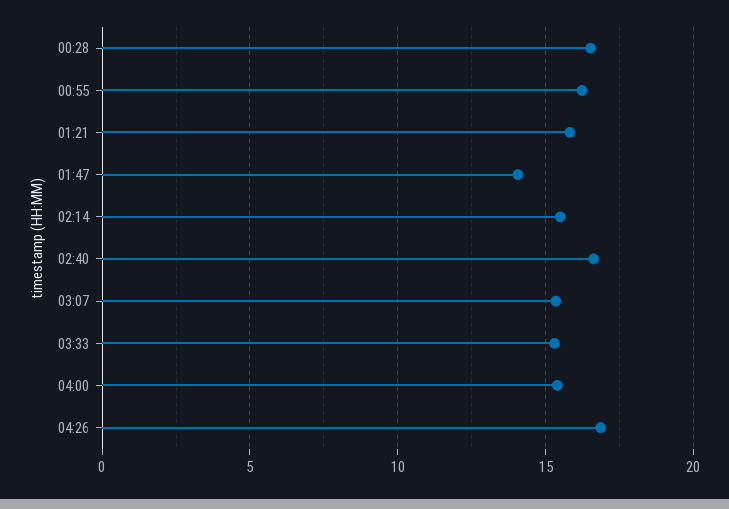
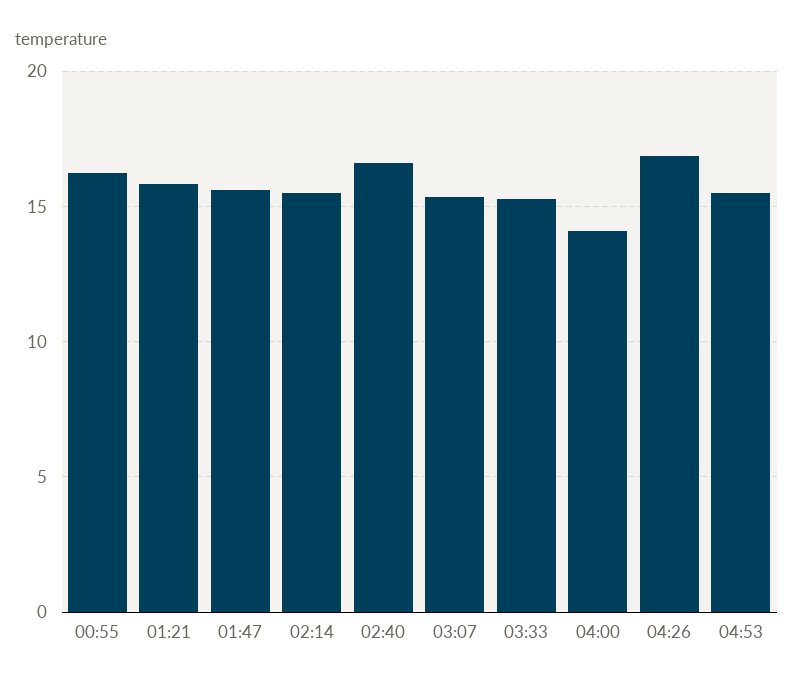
00:28: 16.5 -> none
01:47: 14 -> 15.5
04:00: 15.5 -> 14
04:53: none -> 15.5

